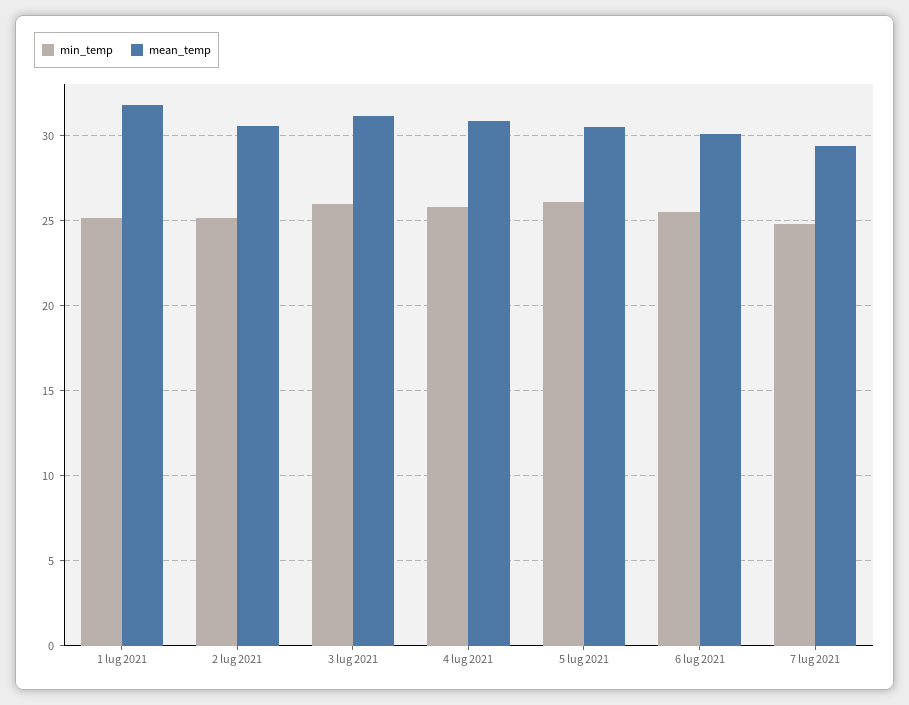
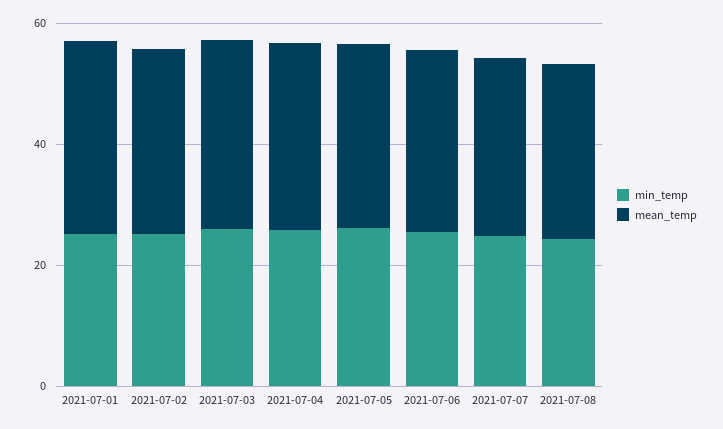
min_temp, 2021-07-08: none -> 25
mean_temp, 2021-07-08: none -> 30

